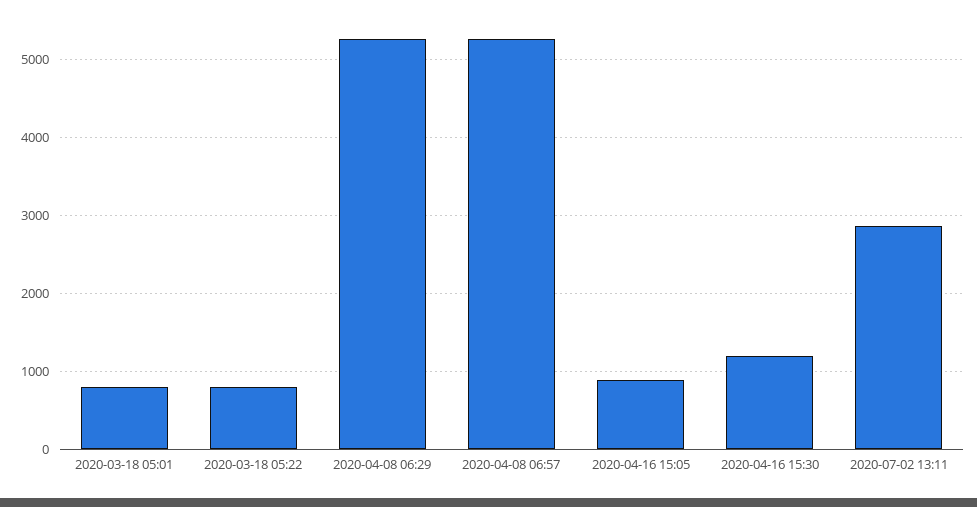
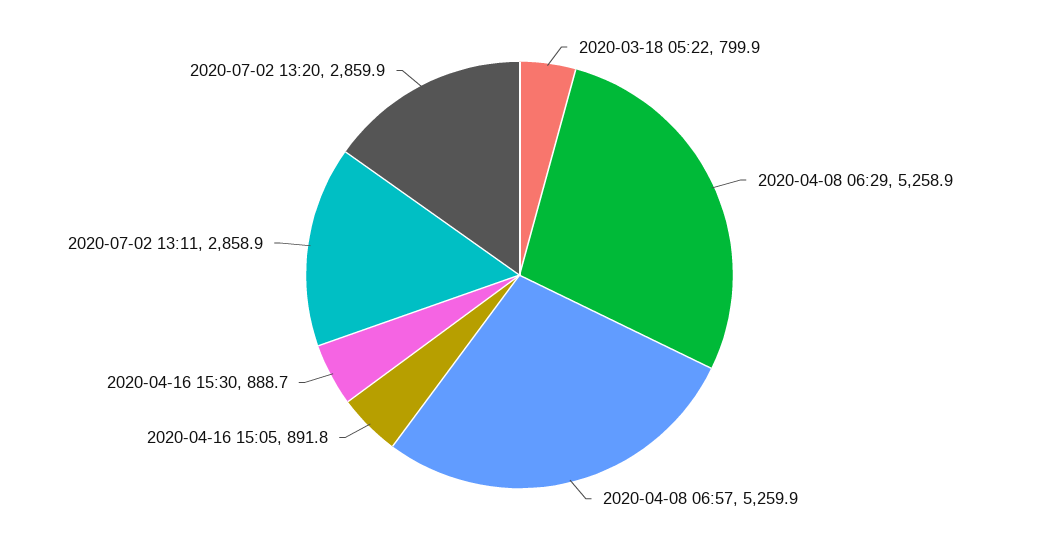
2020-03-18 05:01: 800 -> none
2020-04-16 15:30: 1200 -> 888.7
2020-07-02 13:20: none -> 2859.9

